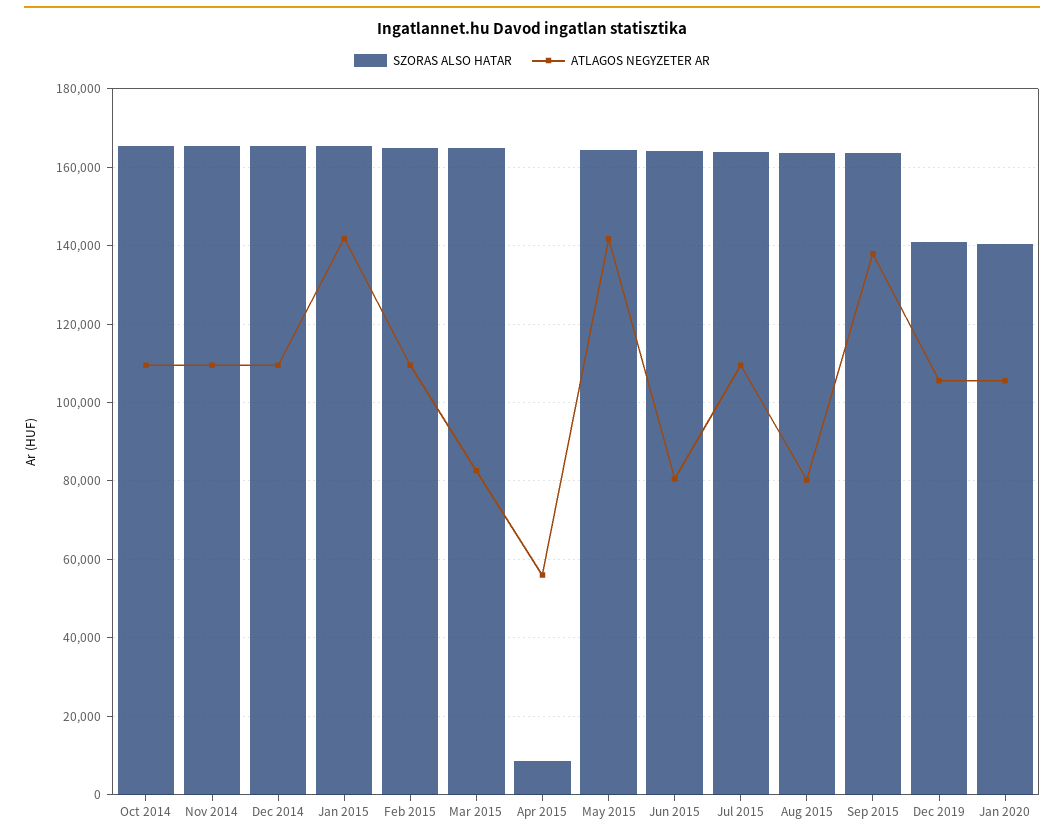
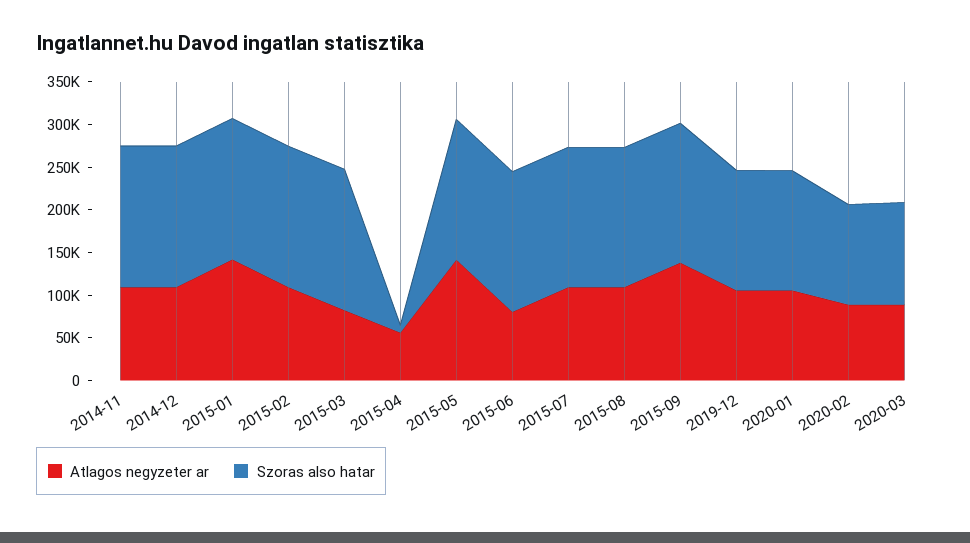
SZORAS ALSO HATAR, Oct 2014: 166000 -> none
ATLAGOS NEGYZETER AR, Oct 2014: 110000 -> none
ATLAGOS NEGYZETER AR, Aug 2015: 80000 -> 110000
ATLAGOS NEGYZETER AR, 2020-02: none -> 90000
SZORAS ALSO HATAR, 2020-02: none -> 120000
ATLAGOS NEGYZETER AR, 2020-03: none -> 90000
SZORAS ALSO HATAR, 2020-03: none -> 120000

